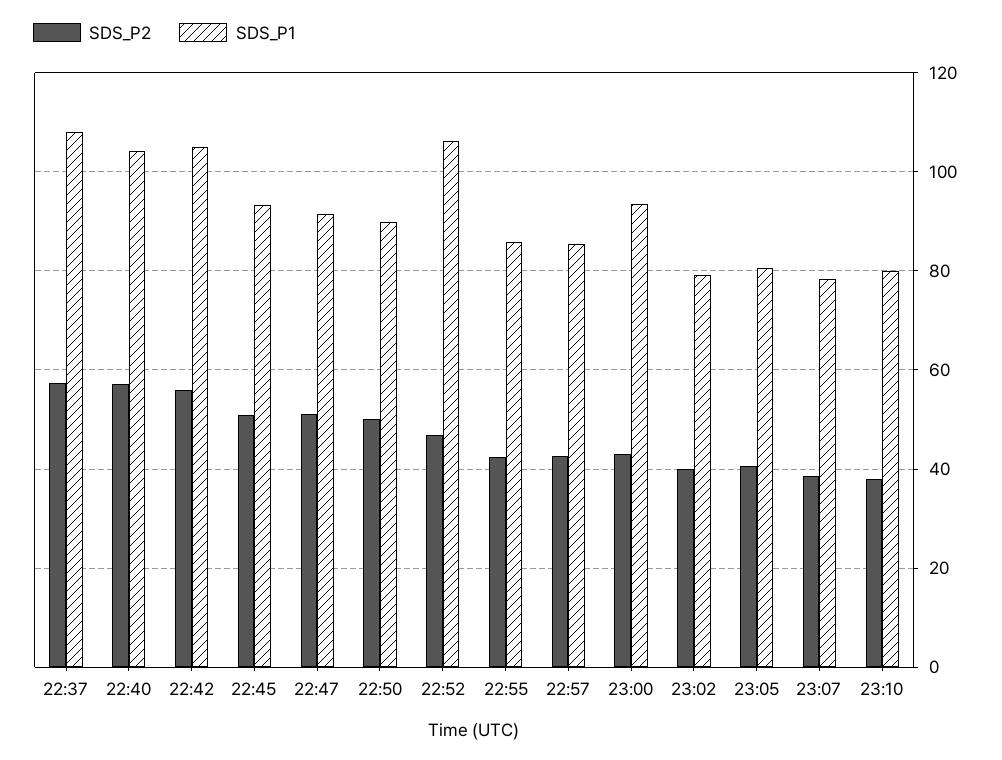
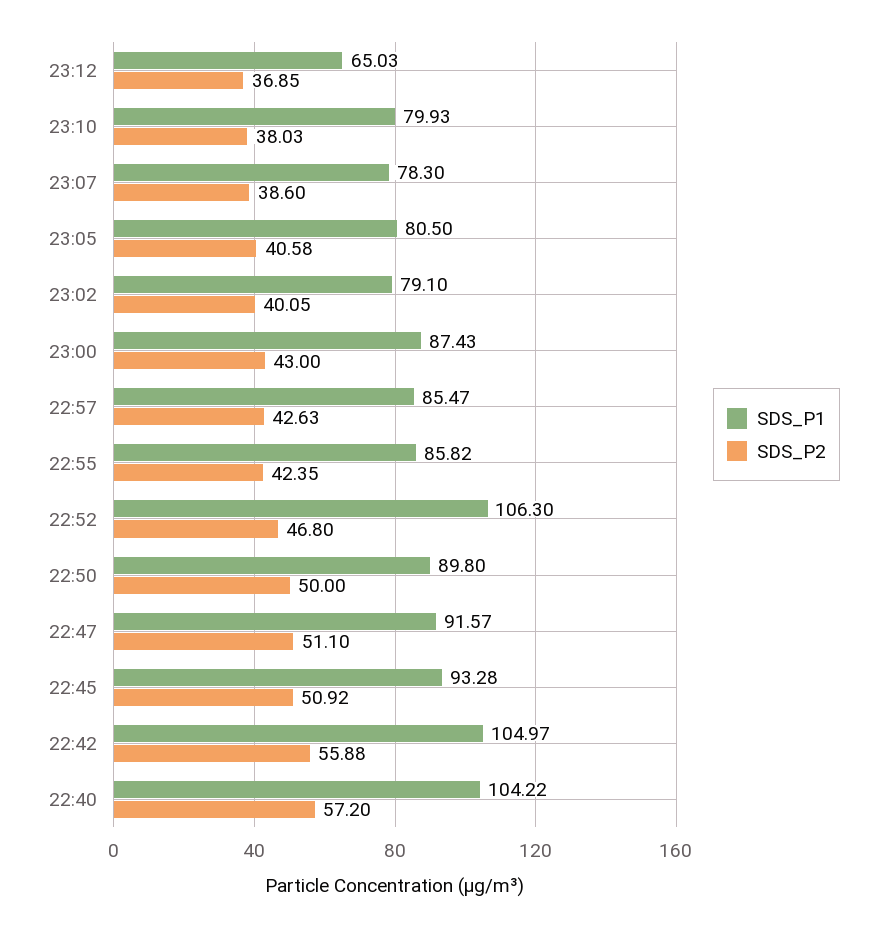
SDS_P2, 22:37: 58 -> none
SDS_P1, 22:37: 108 -> none
SDS_P1, 23:00: 94 -> 87.43
SDS_P1, 23:12: none -> 65.03
SDS_P2, 23:12: none -> 36.85

